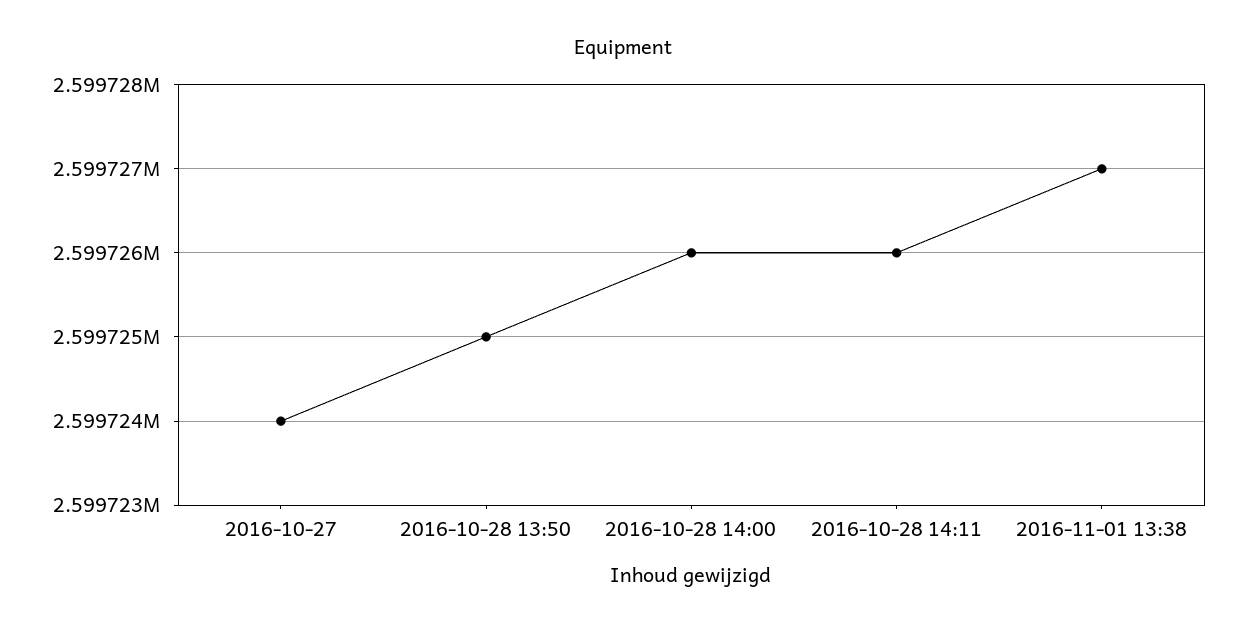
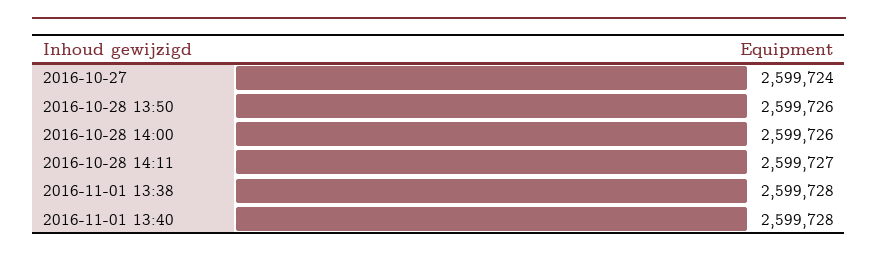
2016-10-28 13:50: 2599725 -> 2599726
2016-10-28 14:11: 2599726 -> 2599727
2016-11-01 13:38: 2599727 -> 2599728
2016-11-01 13:40: none -> 2599728

